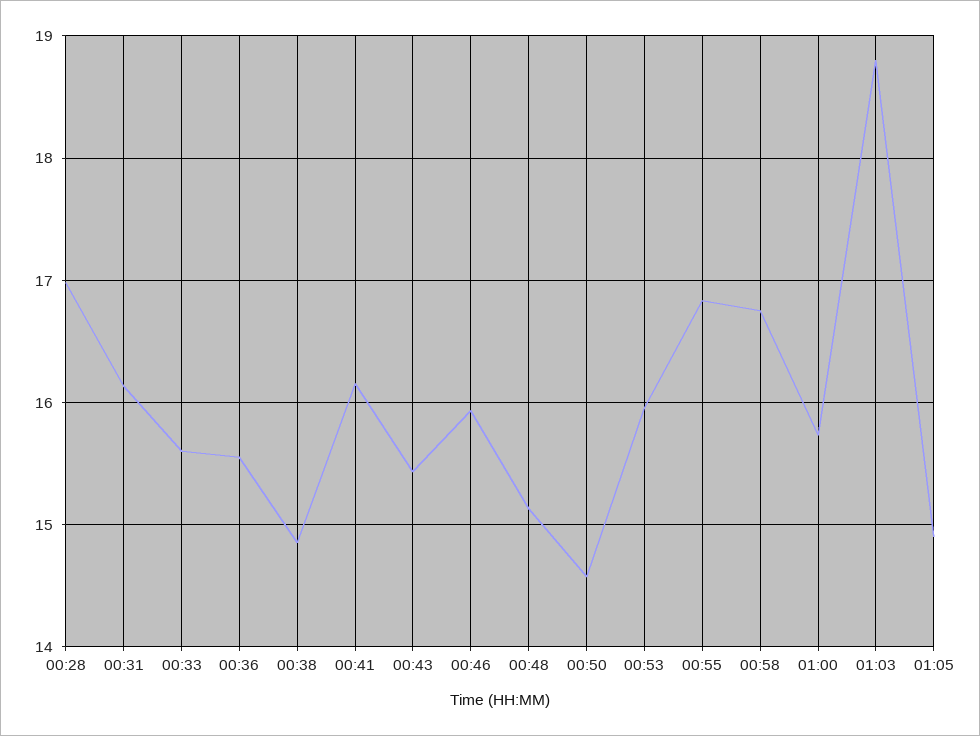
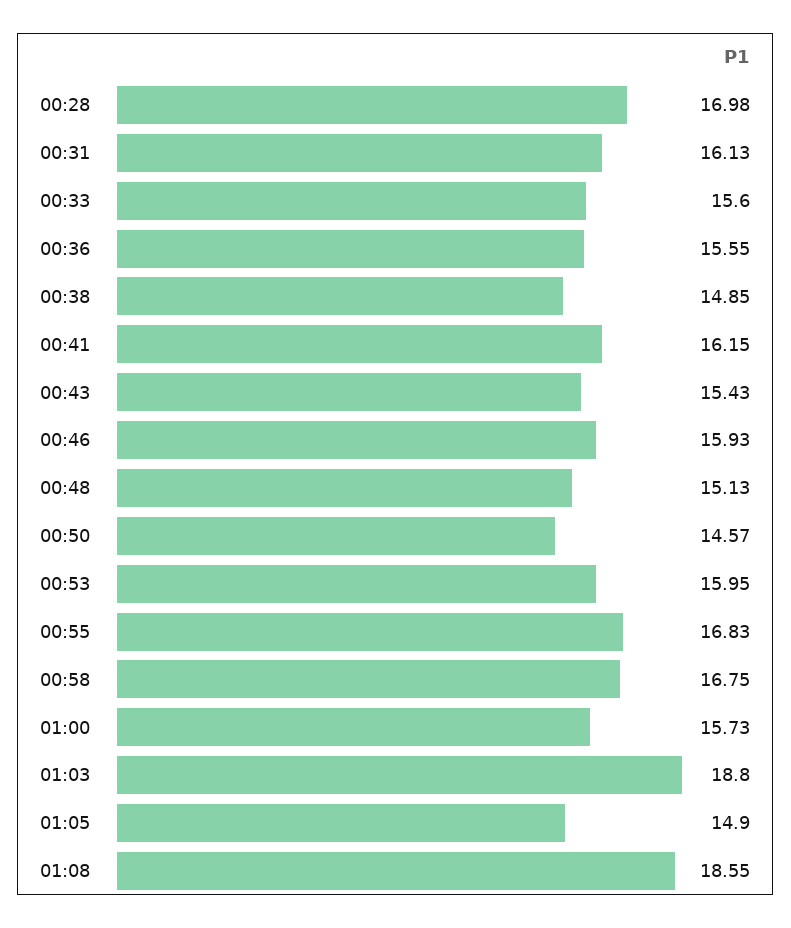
01:08: none -> 18.55

